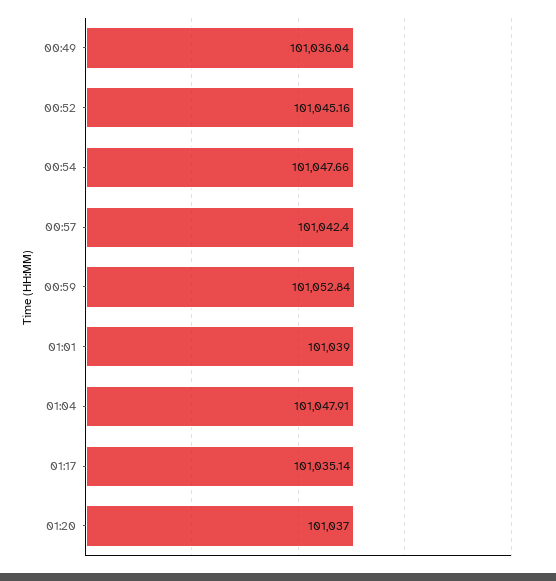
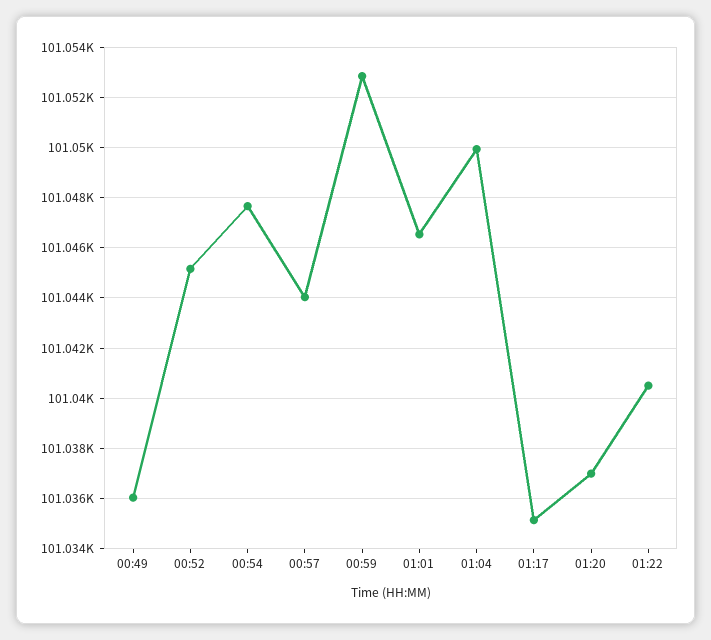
00:57: 101042.4 -> 101044
01:01: 101039 -> 101046.5
01:04: 101047.91 -> 101050
01:22: none -> 101040.5

